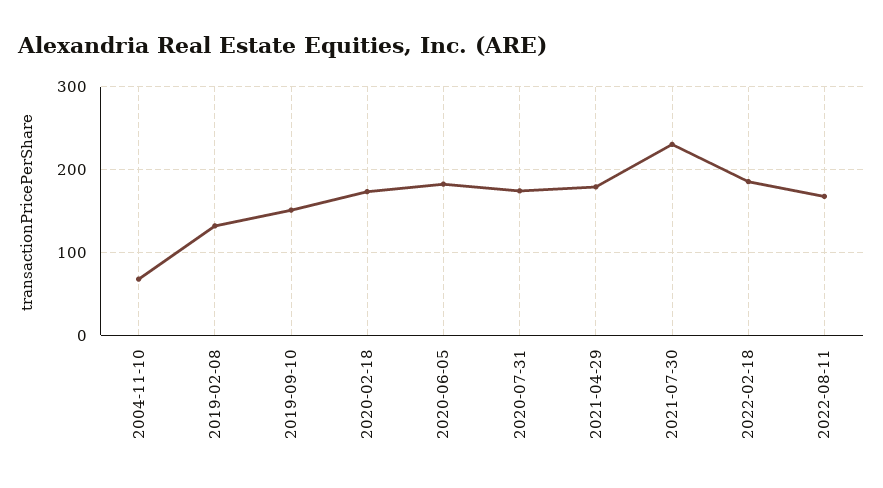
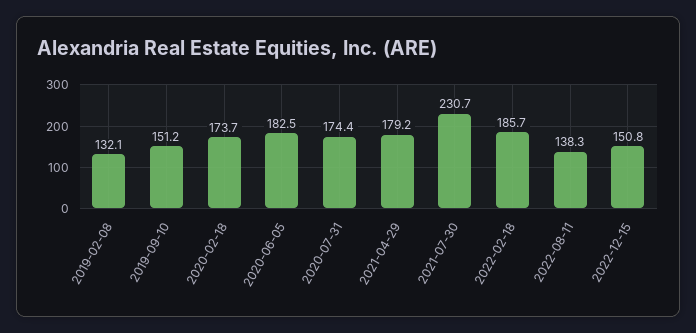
2004-11-10: 70 -> none
2022-08-11: 170 -> 138.3
2022-12-15: none -> 150.8

